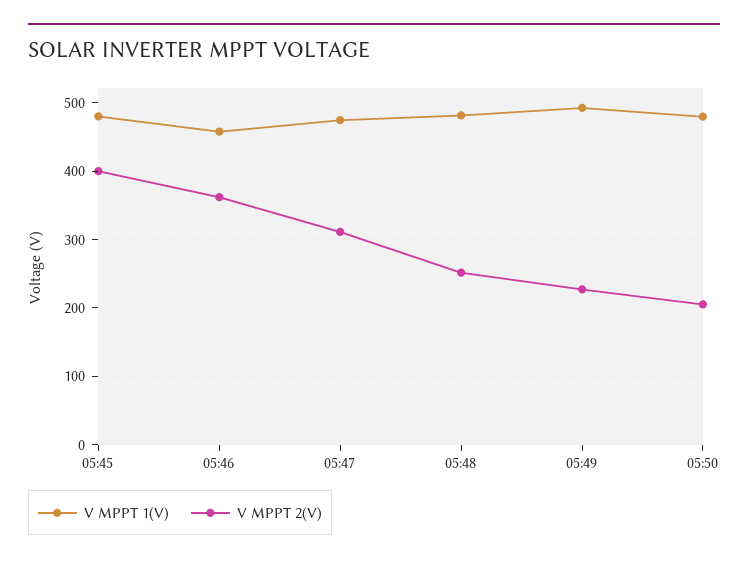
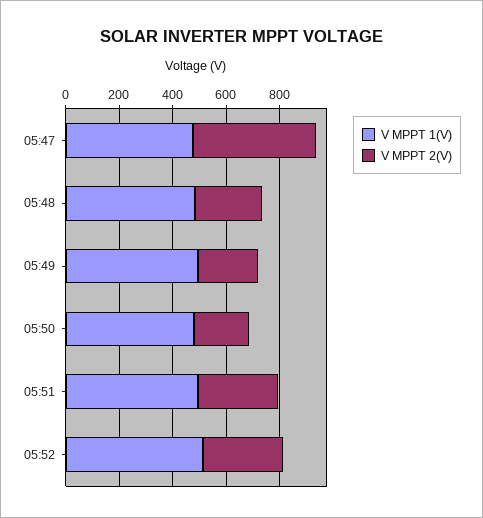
V MPPT 1(V), 05:45: 480 -> none
V MPPT 2(V), 05:45: 400 -> none
V MPPT 1(V), 05:46: 460 -> none
V MPPT 2(V), 05:46: 360 -> none
V MPPT 2(V), 05:47: 310 -> 450
V MPPT 1(V), 05:51: none -> 500
V MPPT 2(V), 05:51: none -> 300
V MPPT 1(V), 05:52: none -> 500
V MPPT 2(V), 05:52: none -> 300

